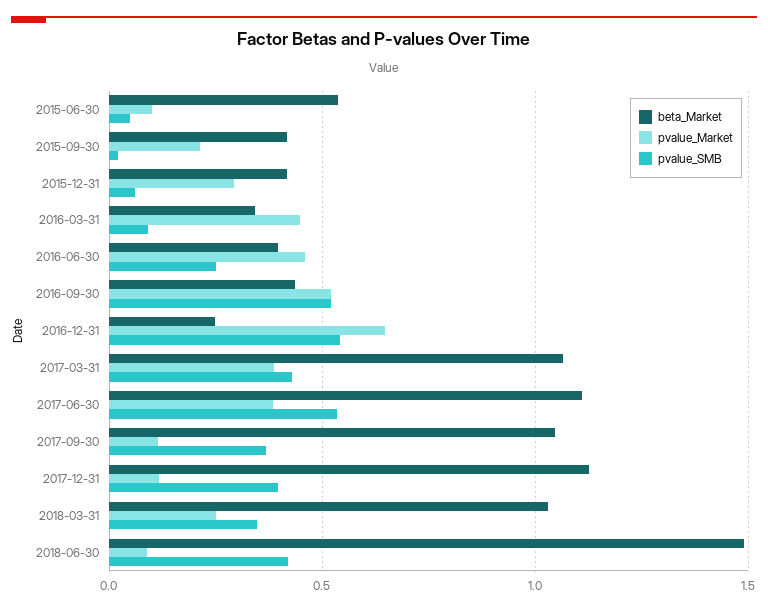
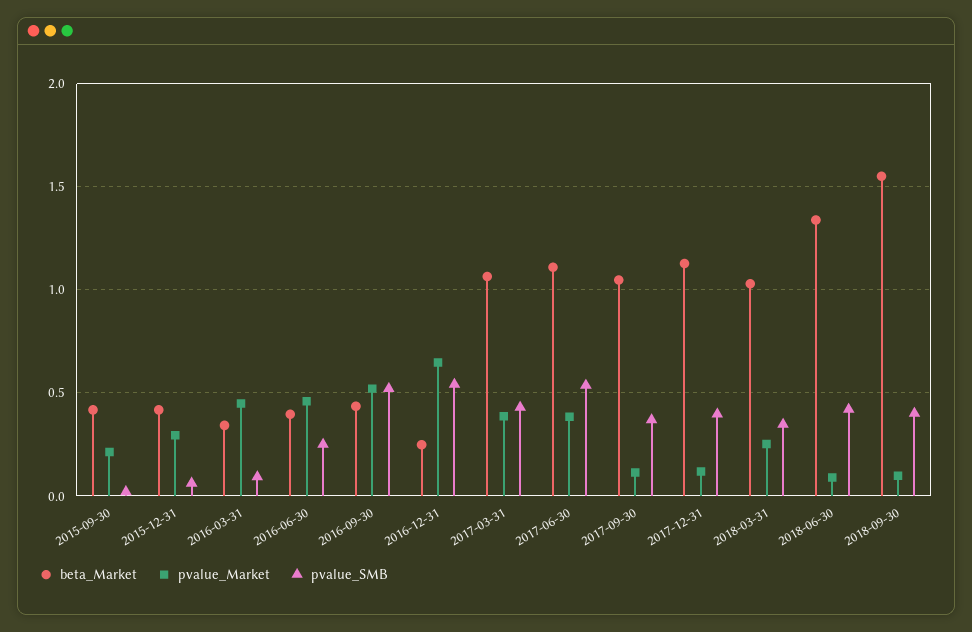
beta_Market, 2015-06-30: 0.55 -> none
pvalue_Market, 2015-06-30: 0.1 -> none
pvalue_SMB, 2015-06-30: 0.05 -> none
beta_Market, 2018-06-30: 1.5 -> 1.35
beta_Market, 2018-09-30: none -> 1.55
pvalue_Market, 2018-09-30: none -> 0.1
pvalue_SMB, 2018-09-30: none -> 0.4

